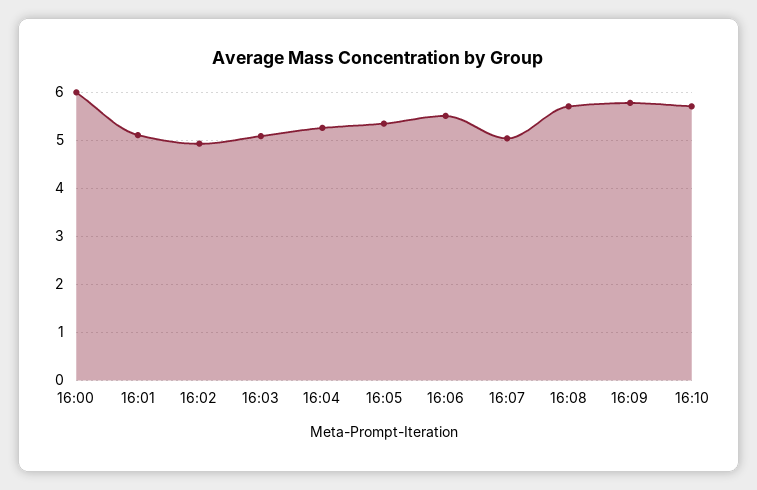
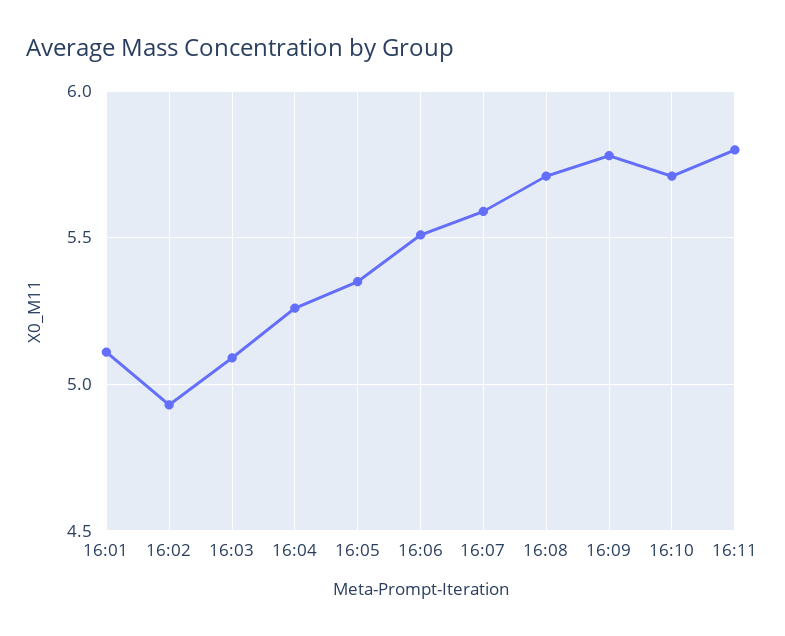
16:00: 6 -> none
16:07: 5 -> 5.6
16:11: none -> 5.8

